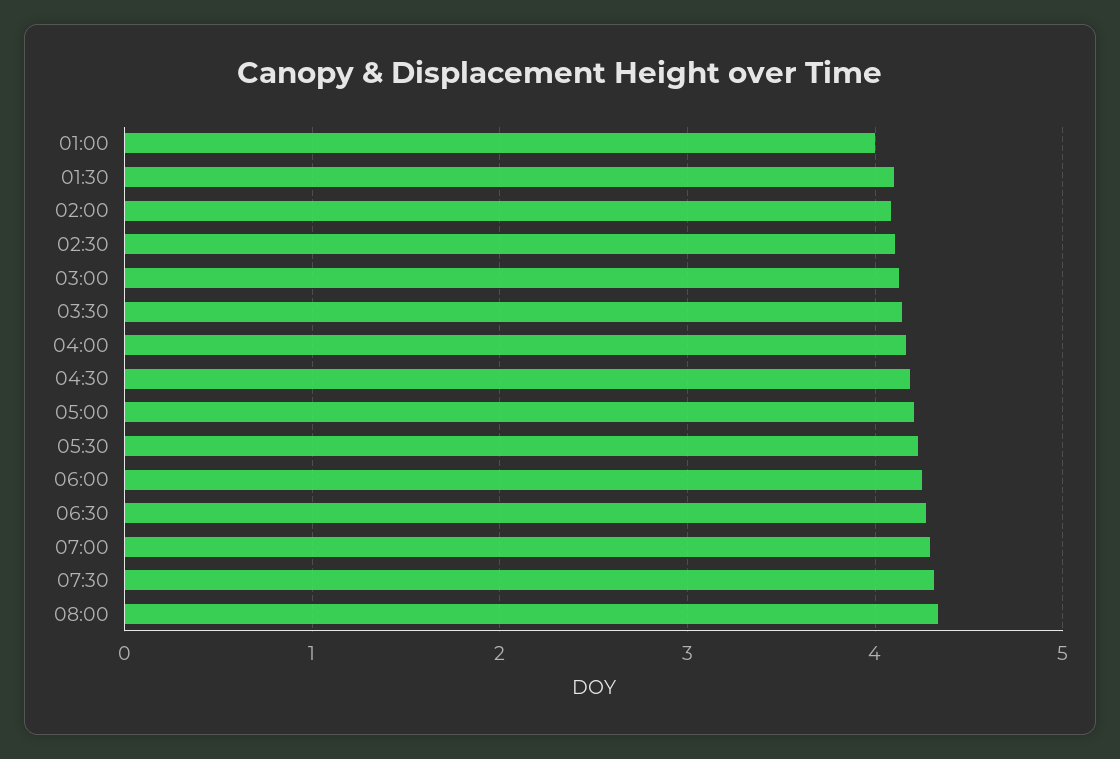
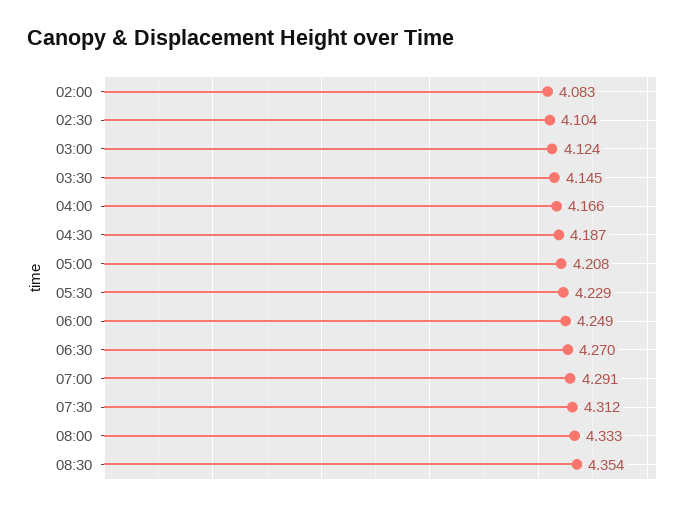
01:00: 4 -> none
01:30: 4.1 -> none
08:30: none -> 4.354

